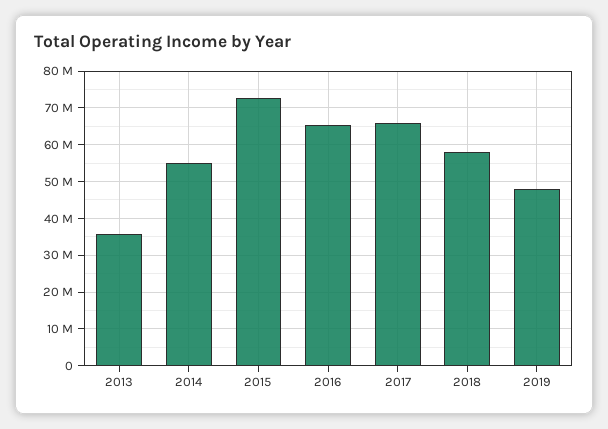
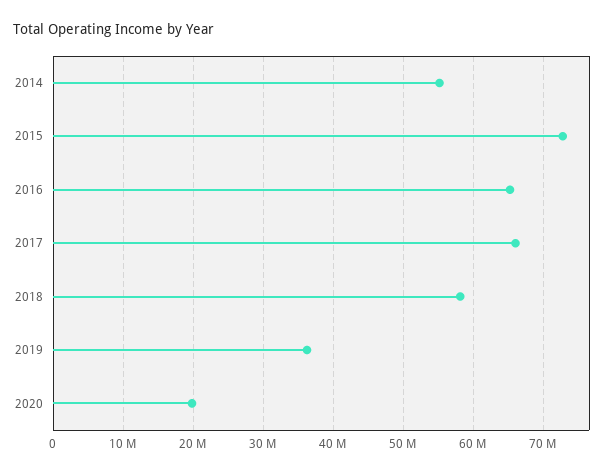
2013: 36000000 -> none
2019: 48000000 -> 36000000
2020: none -> 20000000

